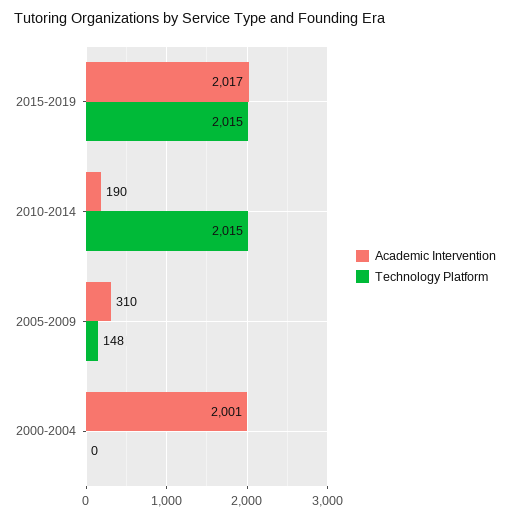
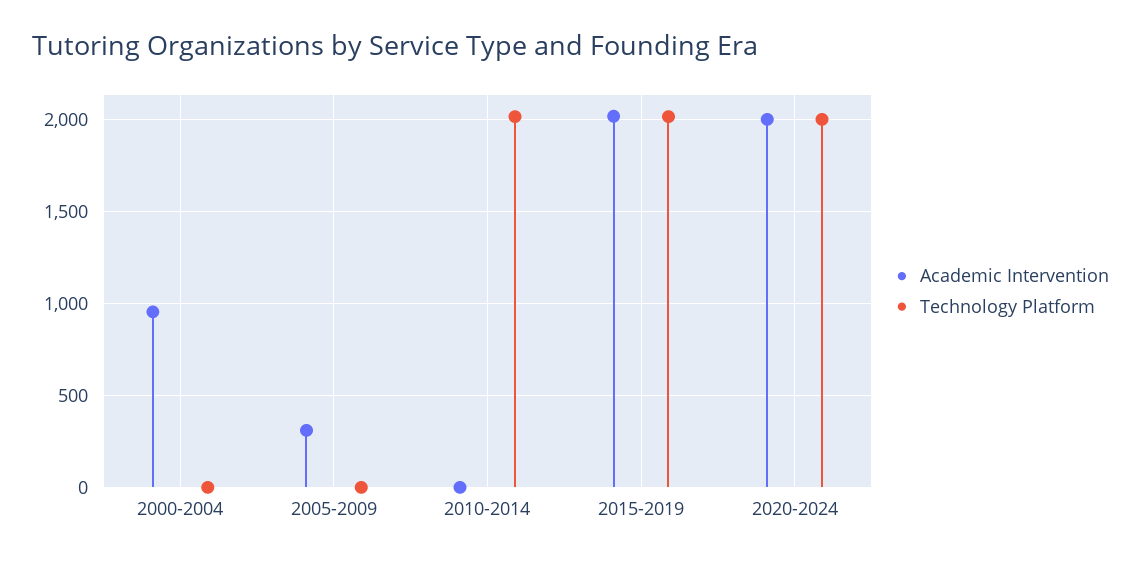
Academic Intervention, 2010-2014: 190 -> 0
Technology Platform, 2005-2009: 148 -> 0
Academic Intervention, 2000-2004: 2001 -> 950
Academic Intervention, 2020-2024: none -> 2000
Technology Platform, 2020-2024: none -> 2000

